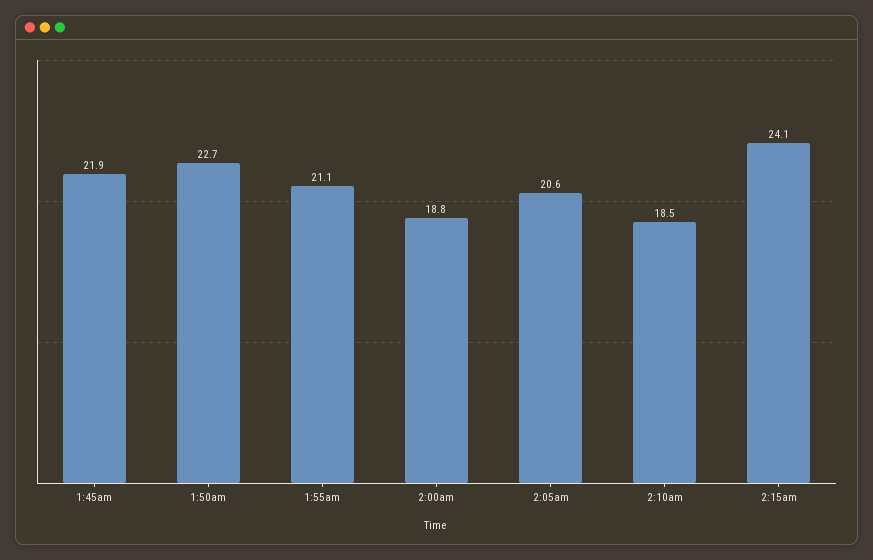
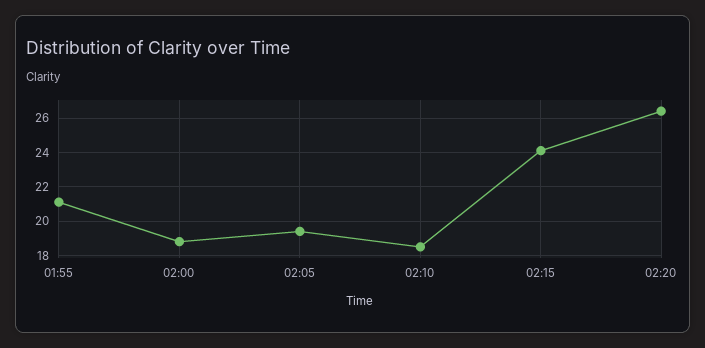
1:45am: 21.9 -> none
1:50am: 22.7 -> none
2:05am: 20.6 -> 19.5
02:20: none -> 26.5

